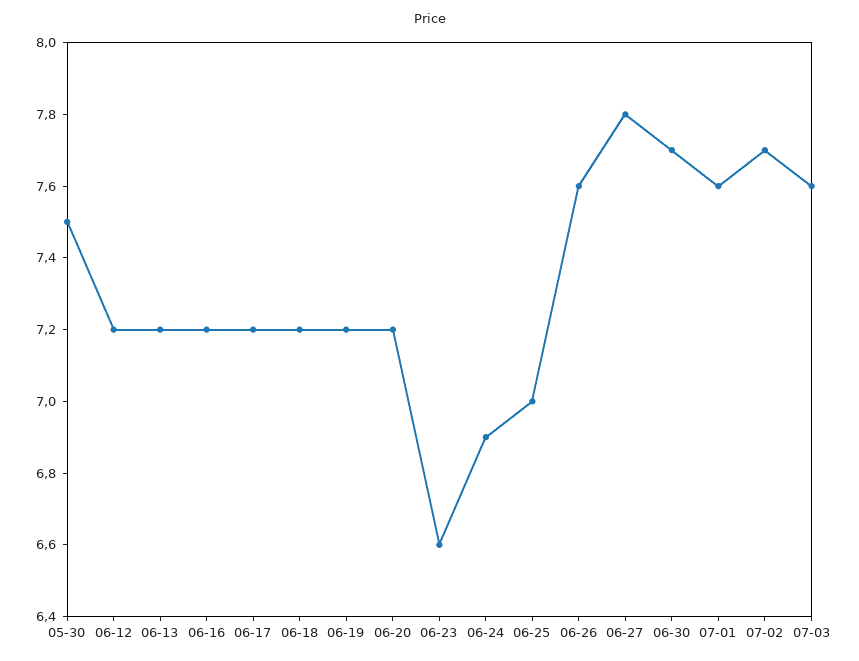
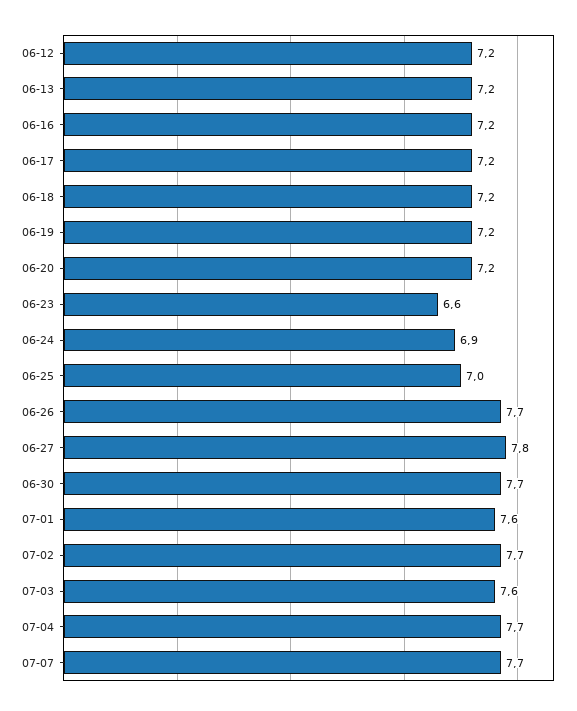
05-30: 7.5 -> none
06-26: 7.6 -> 7.7
07-04: none -> 7.7
07-07: none -> 7.7

